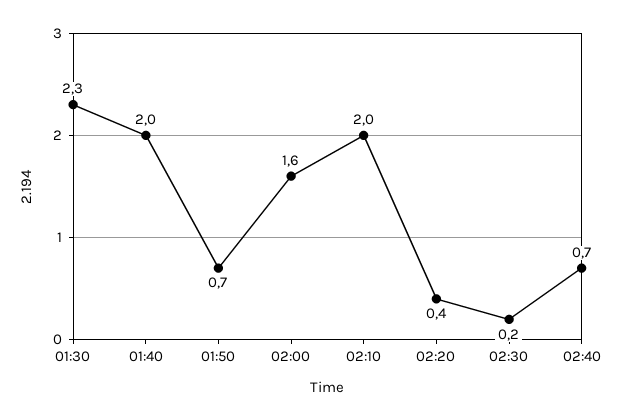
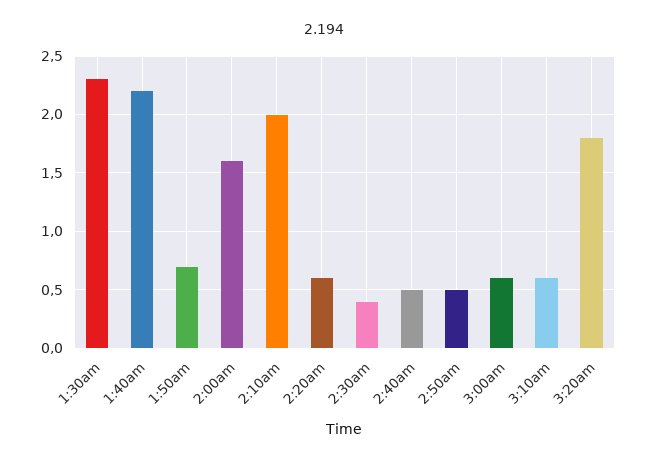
01:40: 2 -> 2.2
02:20: 0.4 -> 0.6
02:30: 0.2 -> 0.4
02:40: 0.7 -> 0.5
2:50am: none -> 0.5
3:00am: none -> 0.6
3:10am: none -> 0.6
3:20am: none -> 1.8

